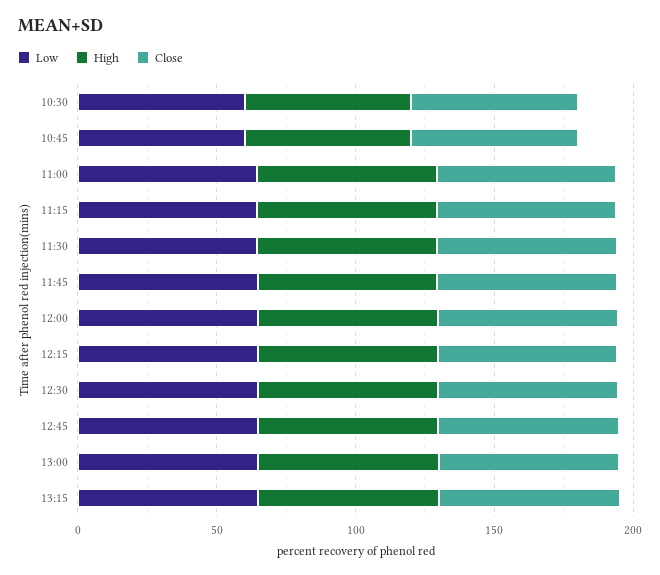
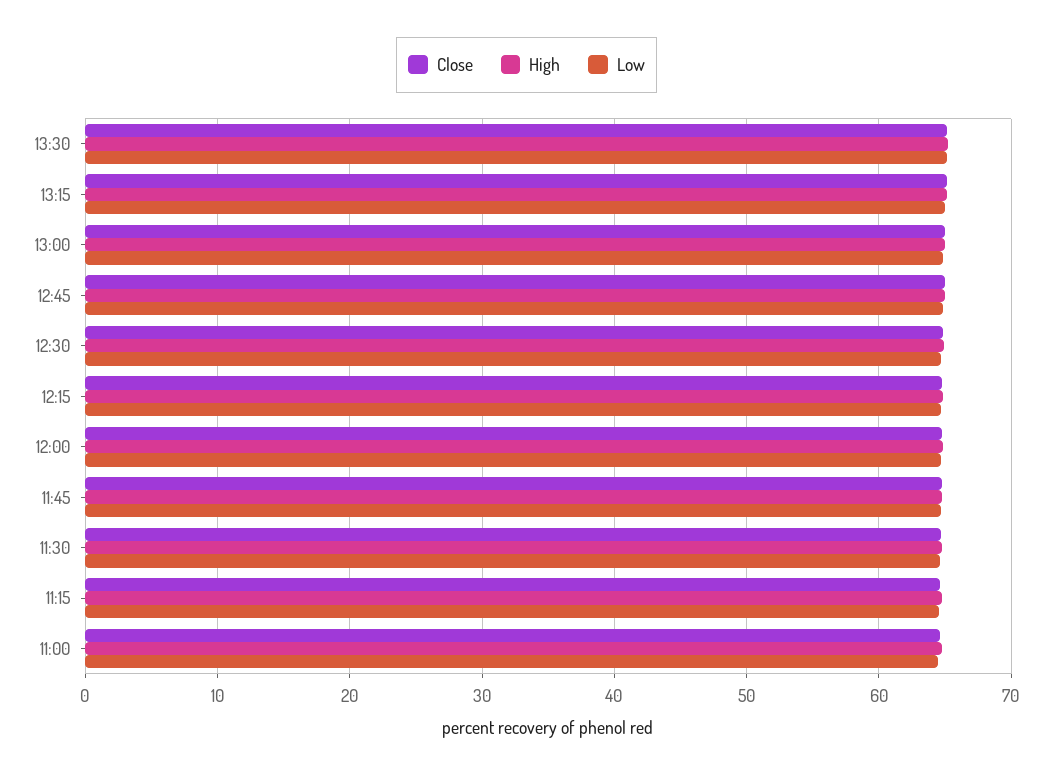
Low, 10:30: 60 -> none
High, 10:30: 60 -> none
Close, 10:30: 60 -> none
Low, 10:45: 60 -> none
High, 10:45: 60 -> none
Close, 10:45: 60 -> none
Close, 13:30: none -> 65
High, 13:30: none -> 65
Low, 13:30: none -> 65

